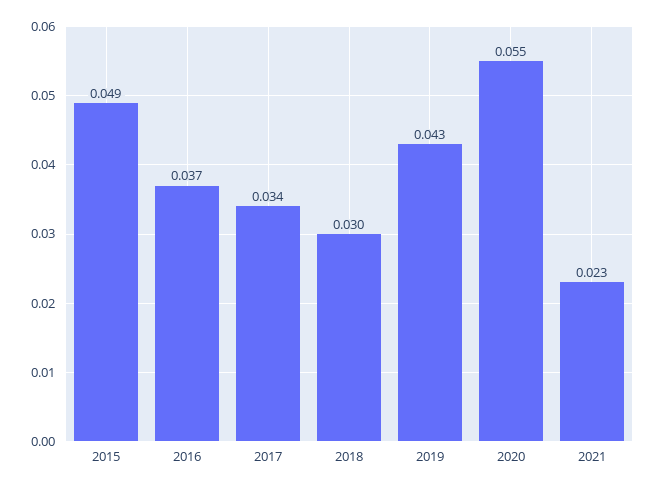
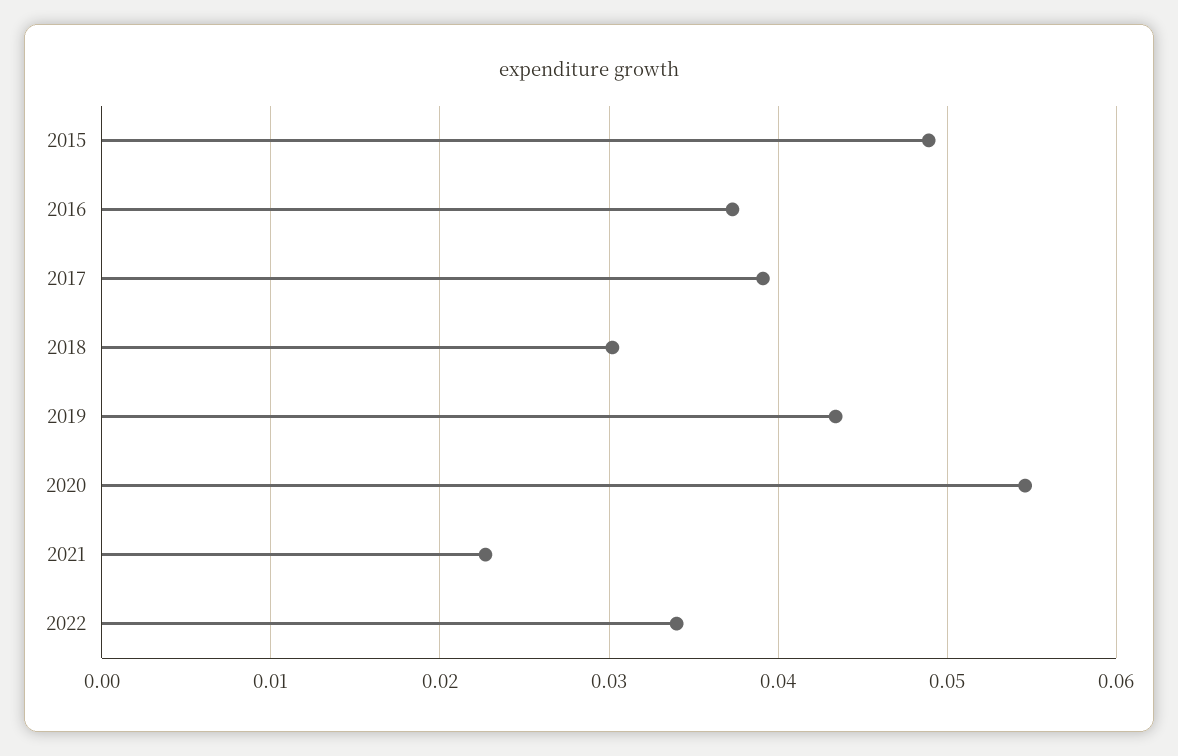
2017: 0.034 -> 0.039
2022: none -> 0.034

